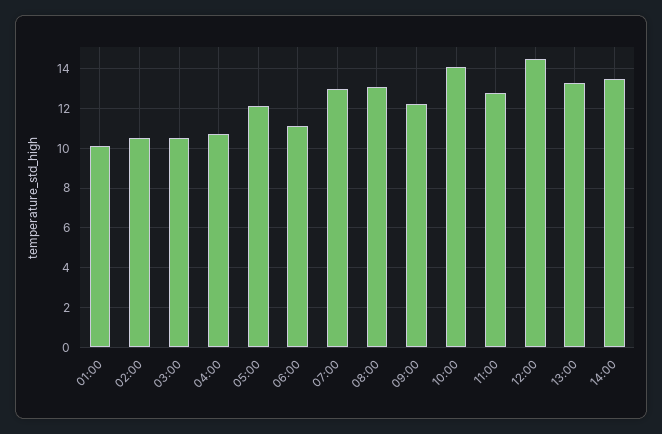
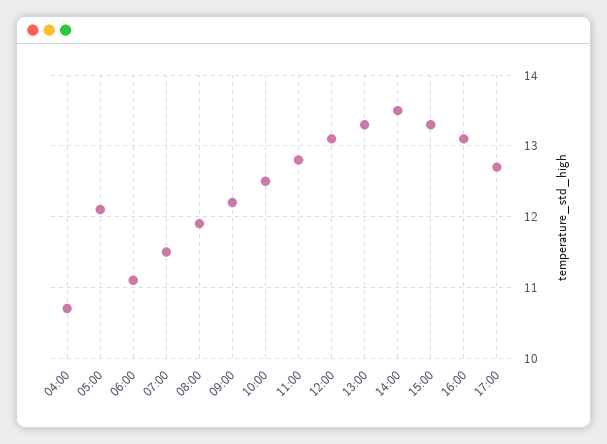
01:00: 10 -> none
02:00: 10.5 -> none
03:00: 10.5 -> none
07:00: 13 -> 11.5
08:00: 13 -> 11.9
10:00: 14 -> 12.5
12:00: 14.5 -> 13.1
15:00: none -> 13.3
16:00: none -> 13.1
17:00: none -> 12.7

